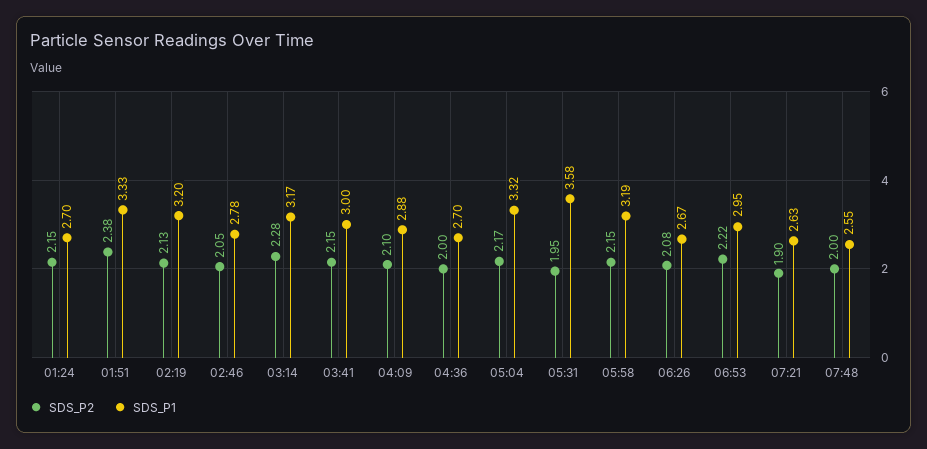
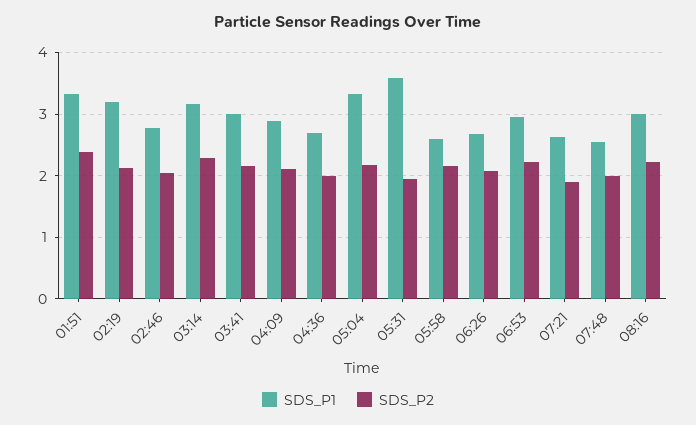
SDS_P2, 01:24: 2.15 -> none
SDS_P1, 01:24: 2.7 -> none
SDS_P1, 05:58: 3.19 -> 2.6
SDS_P1, 08:16: none -> 3
SDS_P2, 08:16: none -> 2.2

